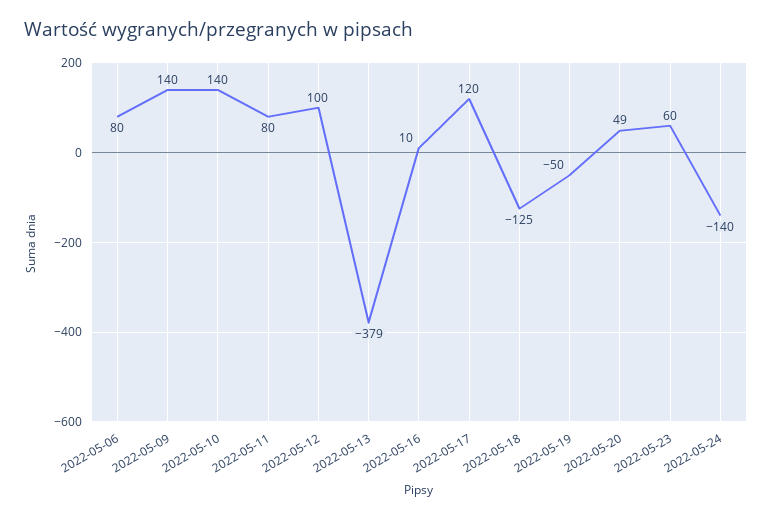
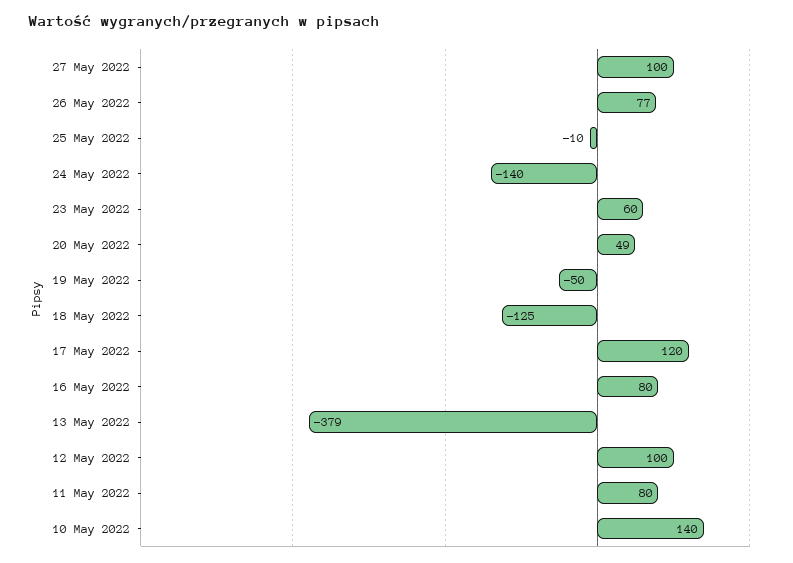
2022-05-06: 80 -> none
2022-05-09: 140 -> none
2022-05-16: 10 -> 80
27 May 2022: none -> 100
26 May 2022: none -> 77
25 May 2022: none -> -10

